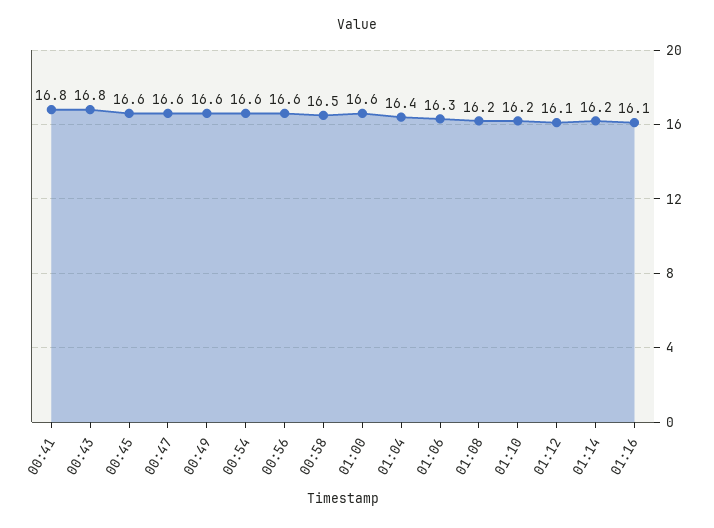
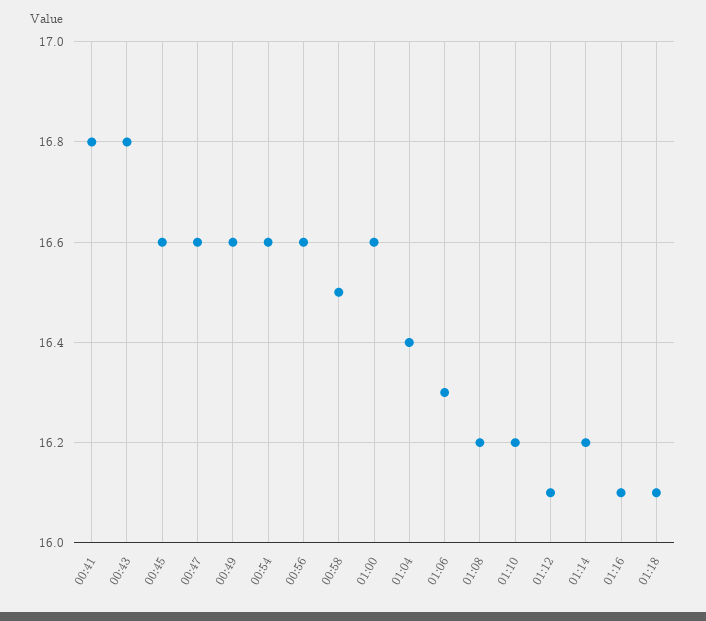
01:18: none -> 16.1

